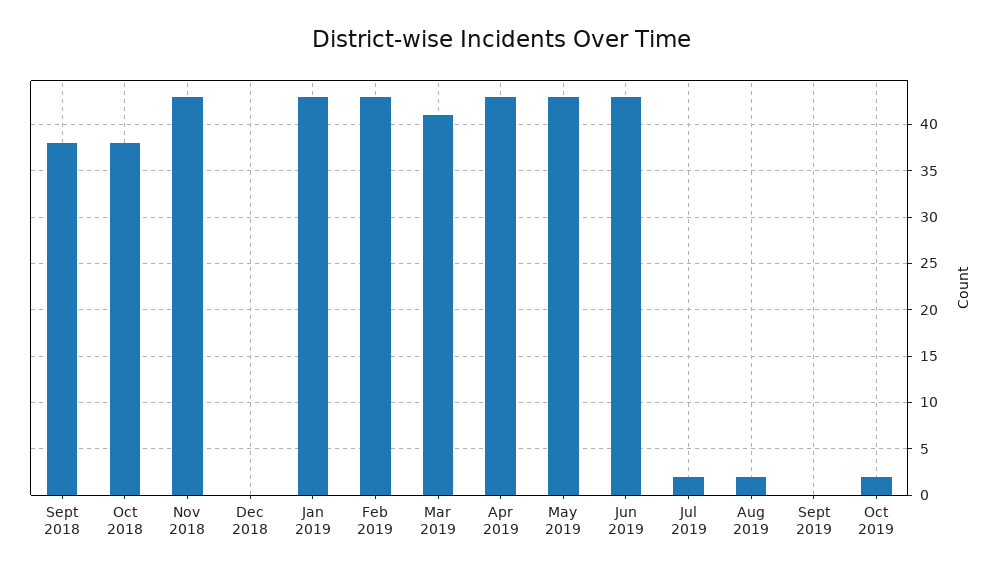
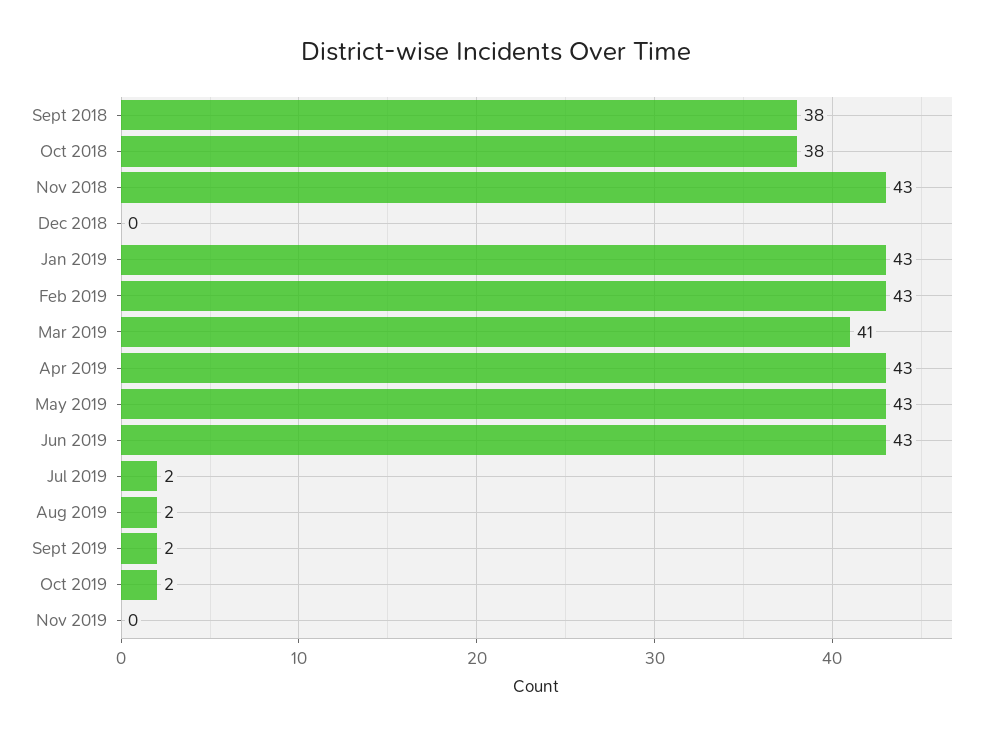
Sept 2019: 0 -> 2
Nov 2019: none -> 0

